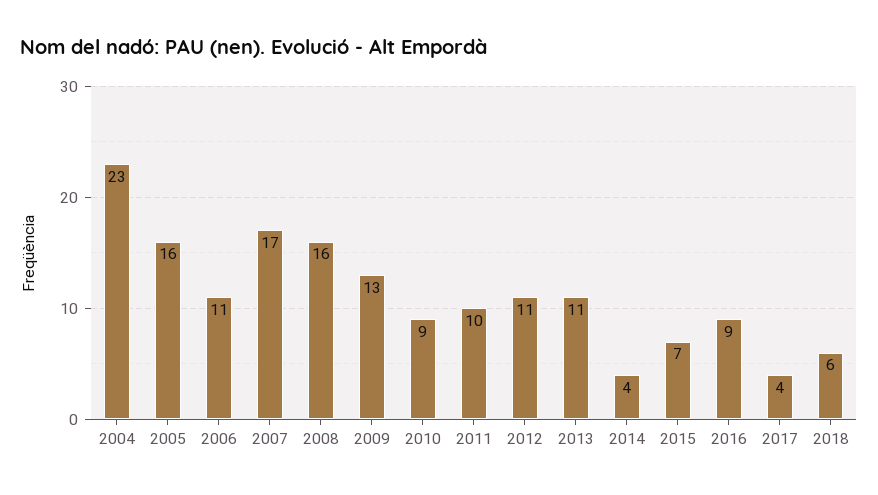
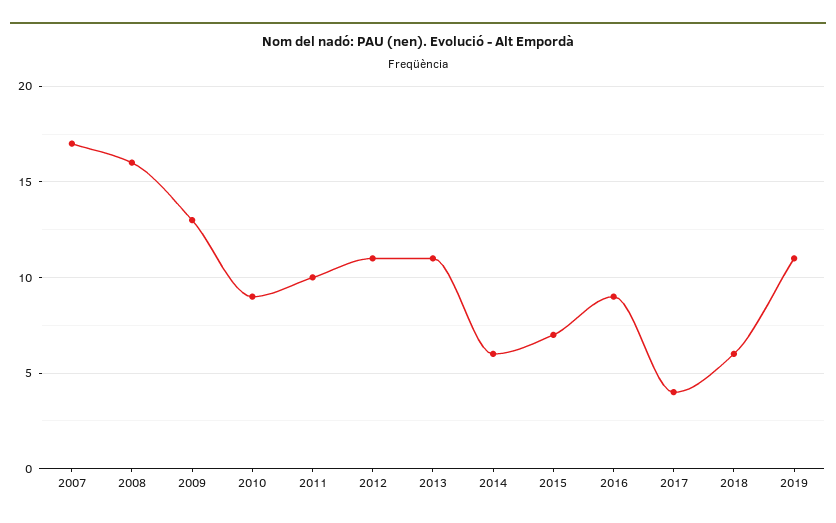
2004: 23 -> none
2005: 16 -> none
2006: 11 -> none
2014: 4 -> 6
2019: none -> 11

